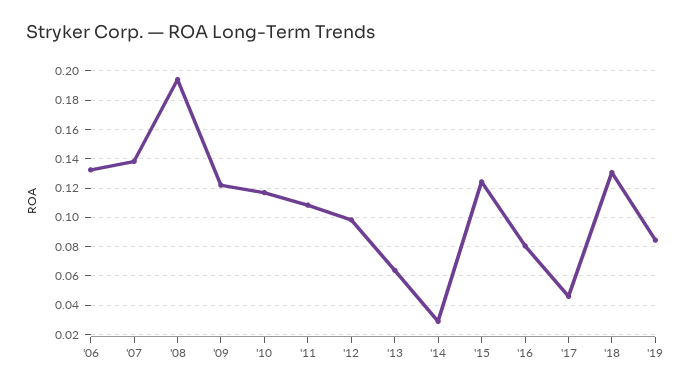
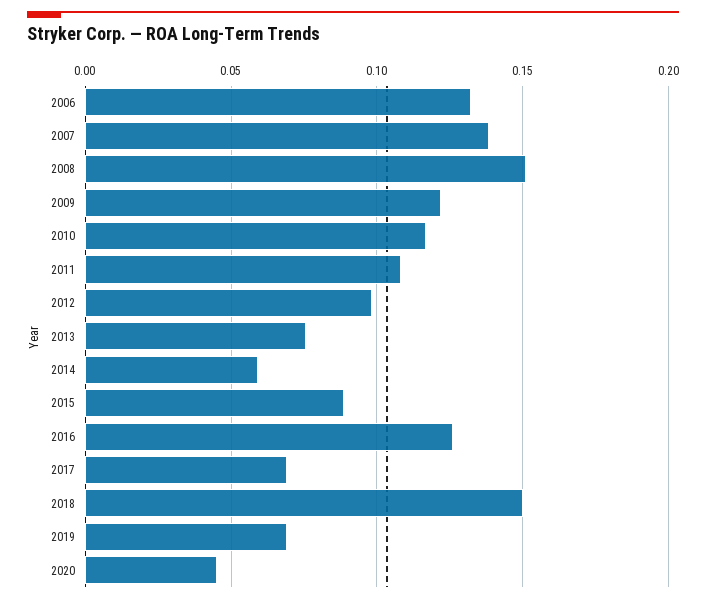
'08: 0.195 -> 0.15
'13: 0.065 -> 0.075
'14: 0.03 -> 0.06
'15: 0.125 -> 0.09
'16: 0.08 -> 0.125
'17: 0.045 -> 0.07
'18: 0.13 -> 0.15
'19: 0.085 -> 0.07
2020: none -> 0.045

